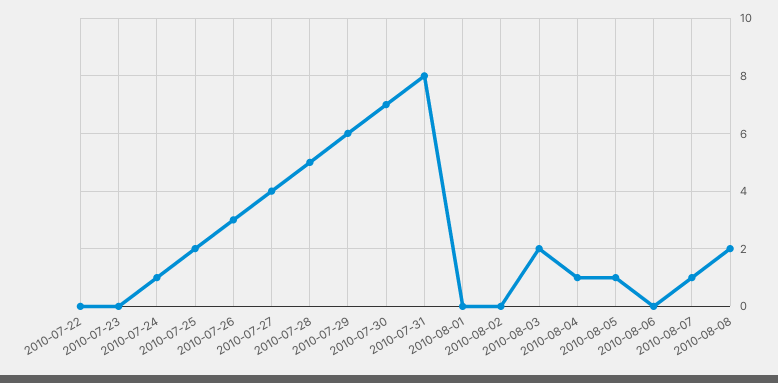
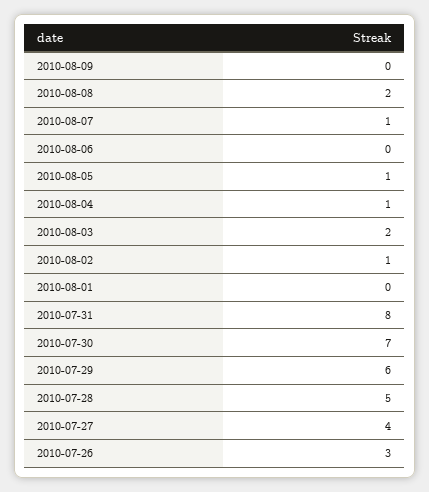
2010-07-22: 0 -> none
2010-07-23: 0 -> none
2010-07-24: 1 -> none
2010-07-25: 2 -> none
2010-08-02: 0 -> 1
2010-08-09: none -> 0

